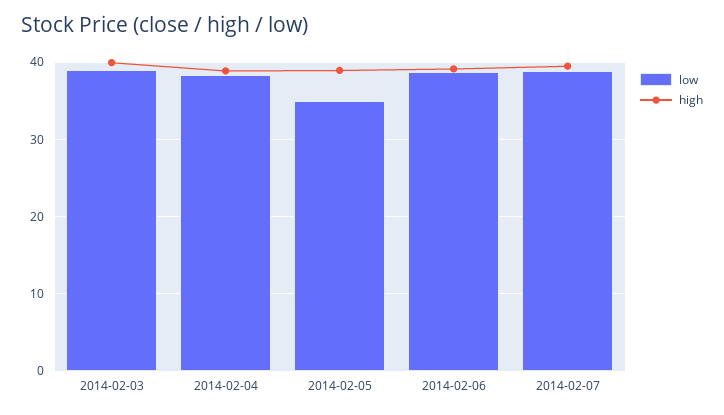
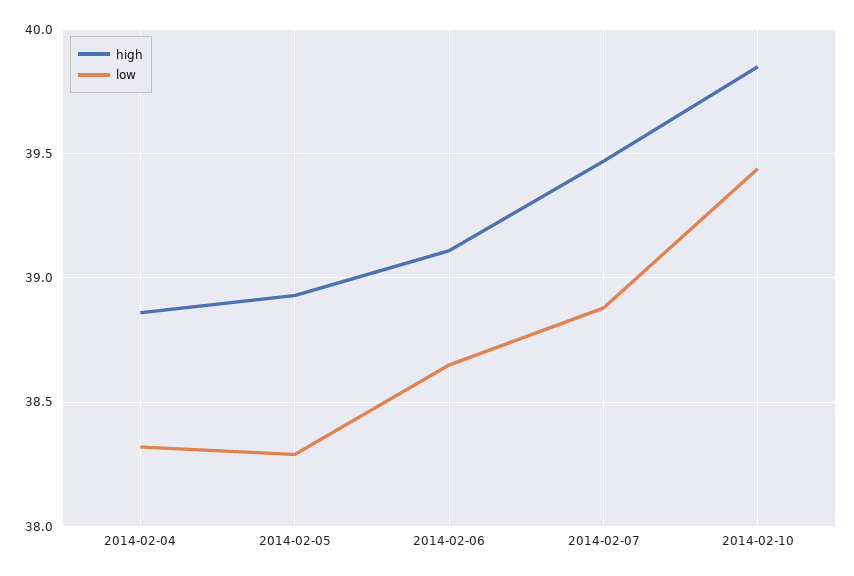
low, 2014-02-03: 39 -> none
high, 2014-02-03: 40 -> none
low, 2014-02-05: 35 -> 38.3
high, 2014-02-10: none -> 39.85
low, 2014-02-10: none -> 39.45

